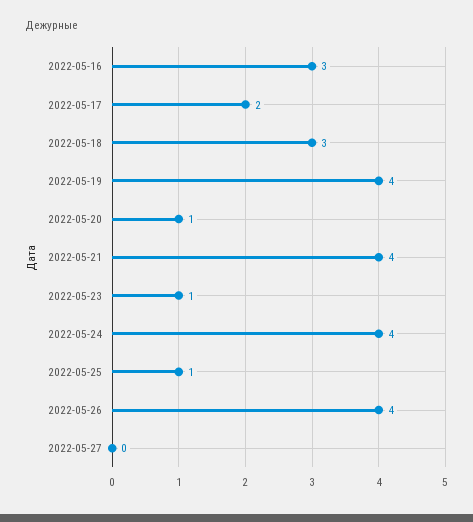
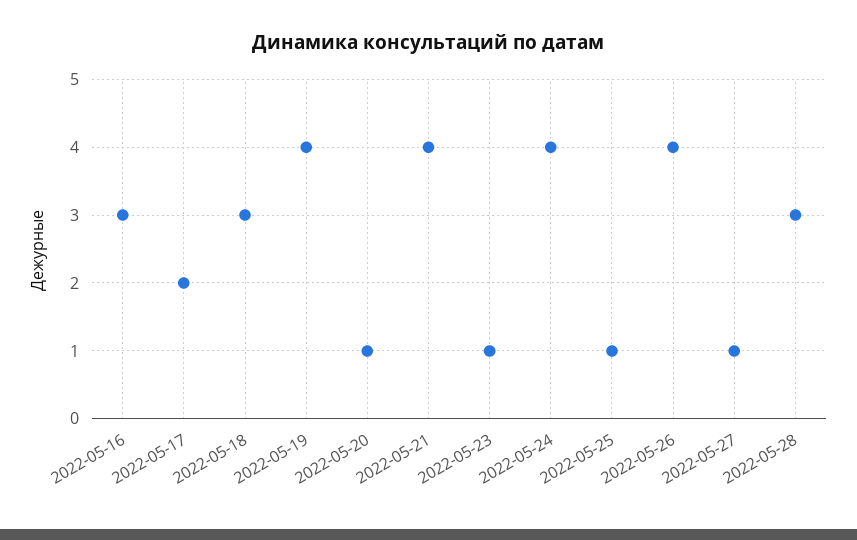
2022-05-27: 0 -> 1
2022-05-28: none -> 3

